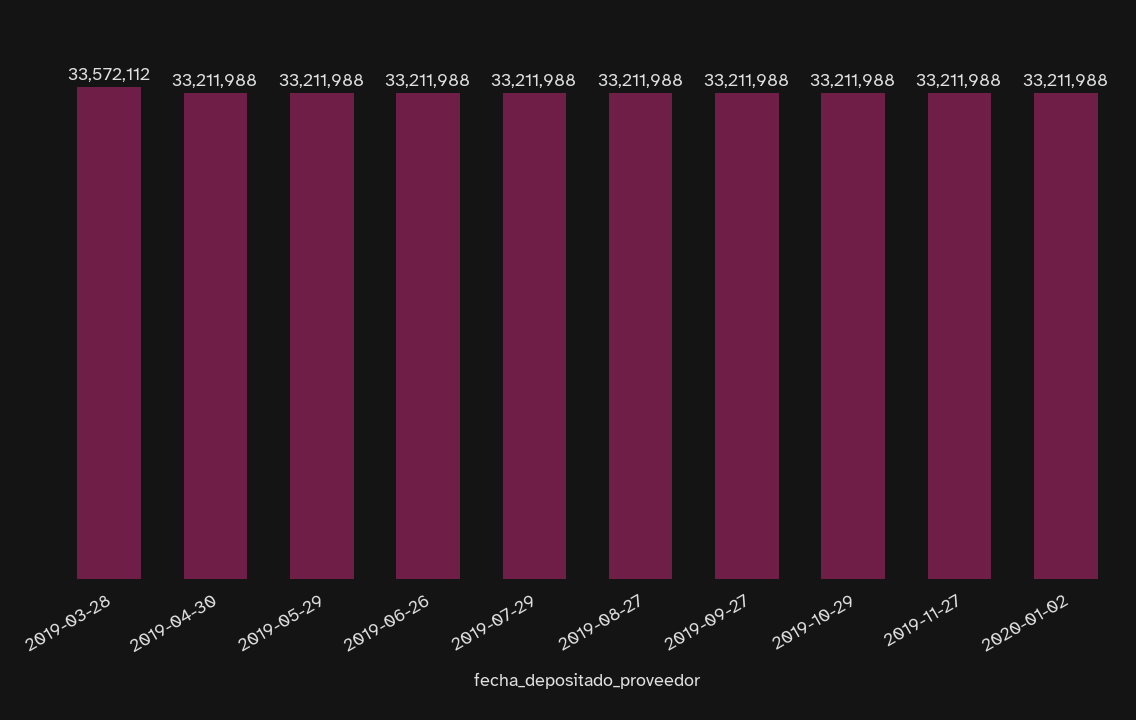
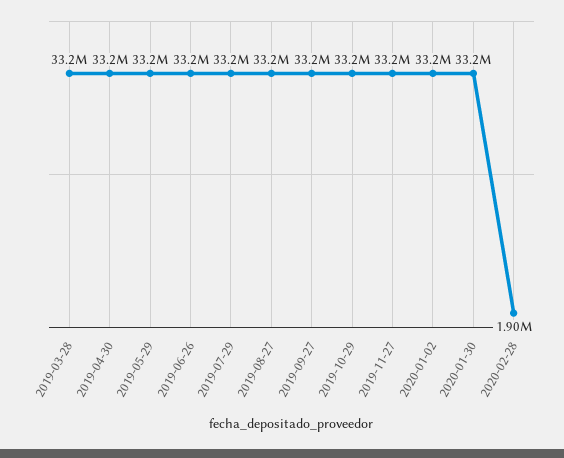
2019-03-28: 33572112 -> 33200000
2020-01-30: none -> 33200000
2020-02-28: none -> 1900000

